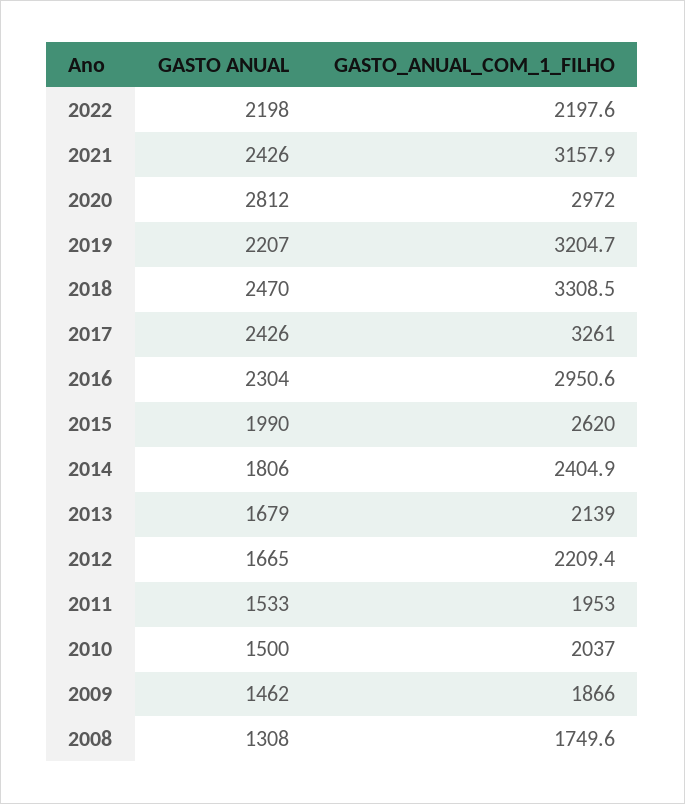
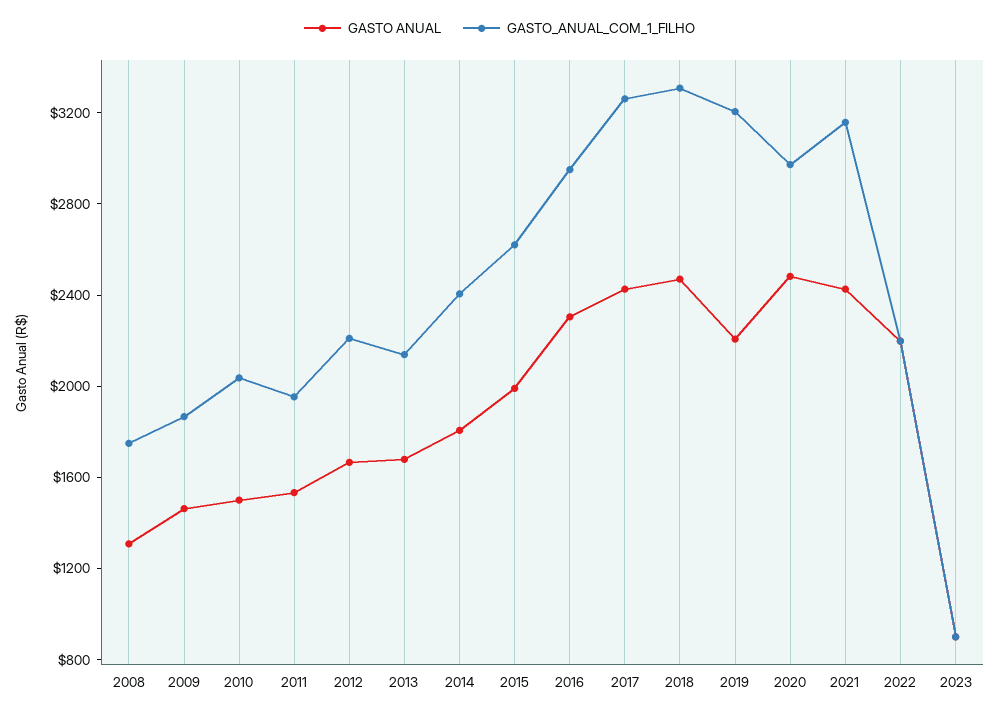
GASTO ANUAL, 2020: 2812 -> 2500
GASTO ANUAL, 2023: none -> 900
GASTO_ANUAL_COM_1_FILHO, 2023: none -> 900

